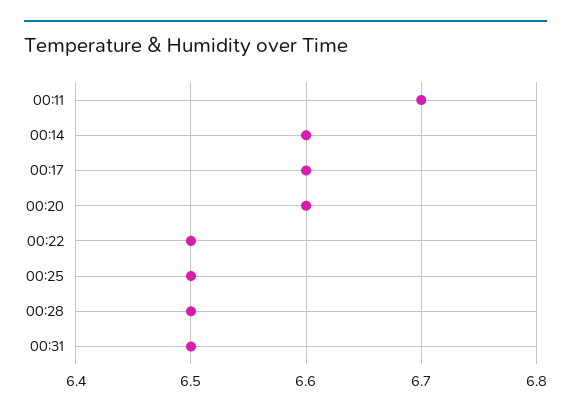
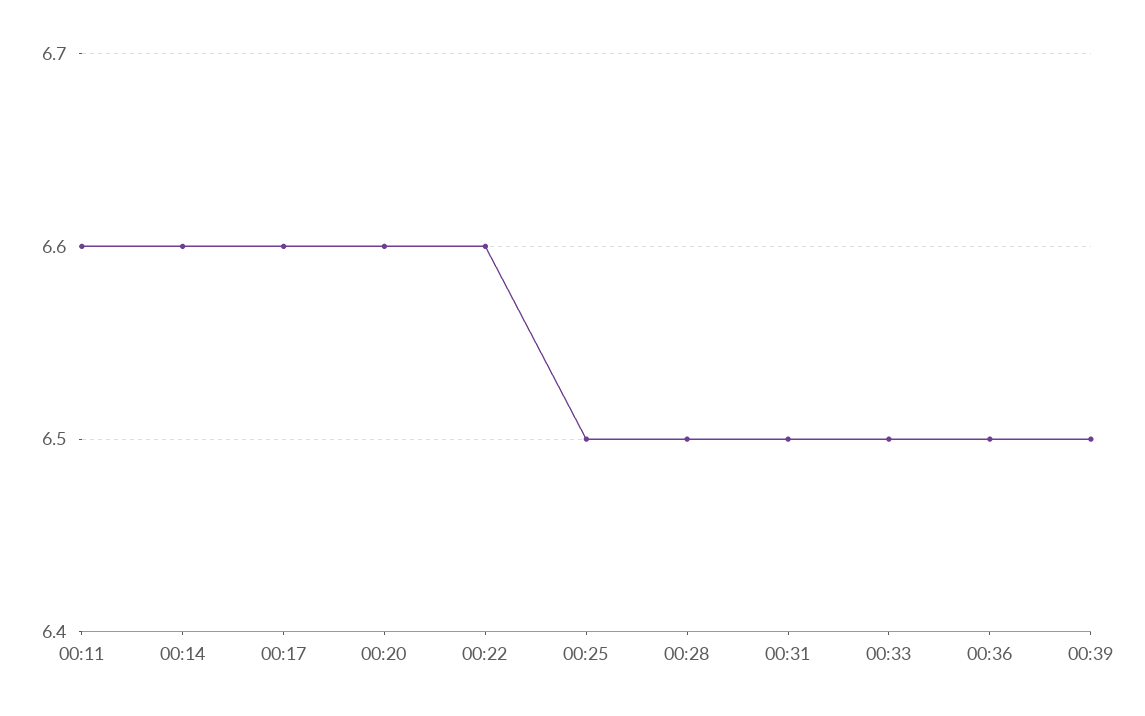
00:11: 6.7 -> 6.6
00:22: 6.5 -> 6.6
00:33: none -> 6.5
00:36: none -> 6.5
00:39: none -> 6.5

